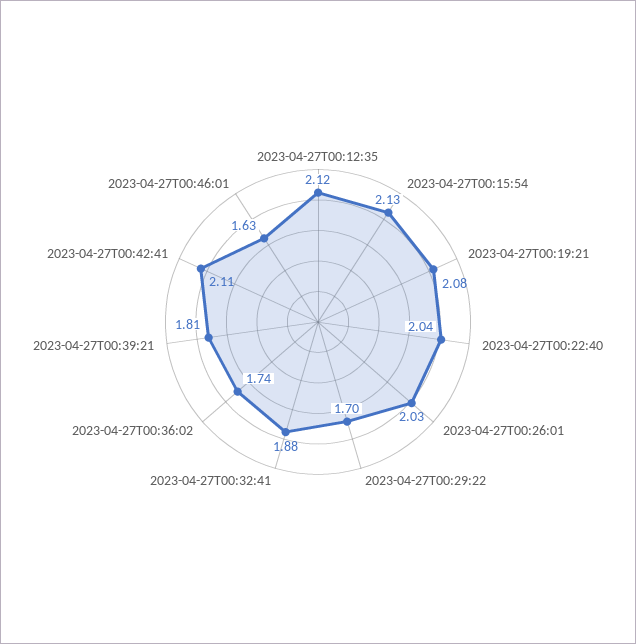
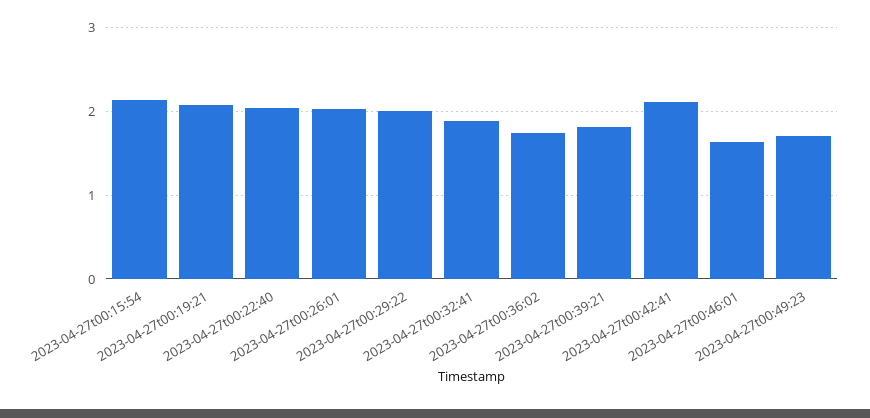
2023-04-27T00:12:35: 2.12 -> none
2023-04-27T00:29:22: 1.7 -> 2
2023-04-27t00:49:23: none -> 1.7

